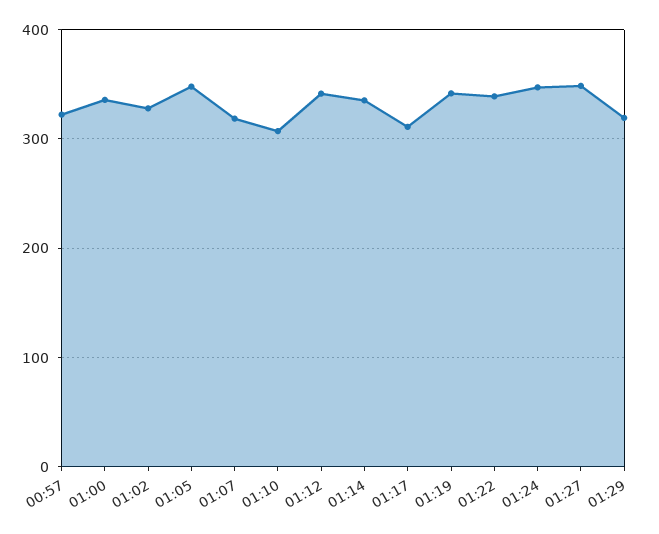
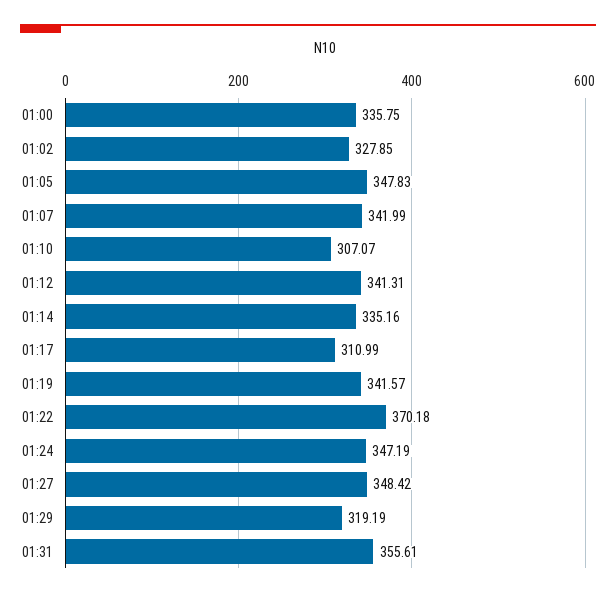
00:57: 320 -> none
01:07: 320 -> 341.99
01:22: 340 -> 370.18
01:31: none -> 355.61

